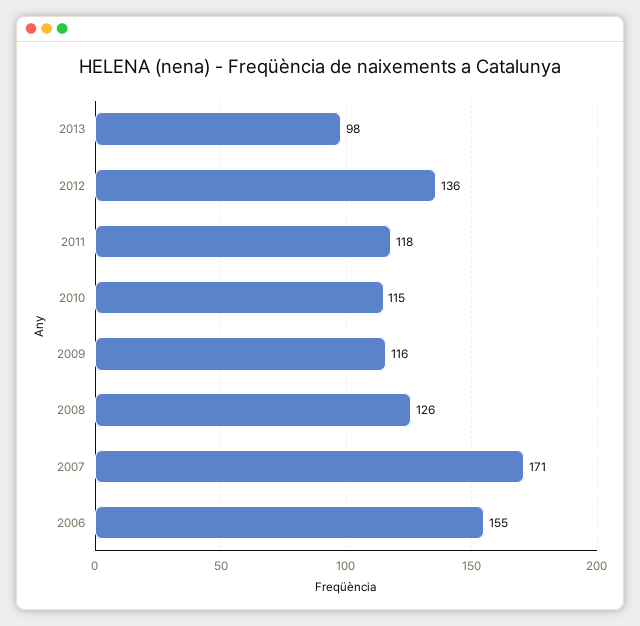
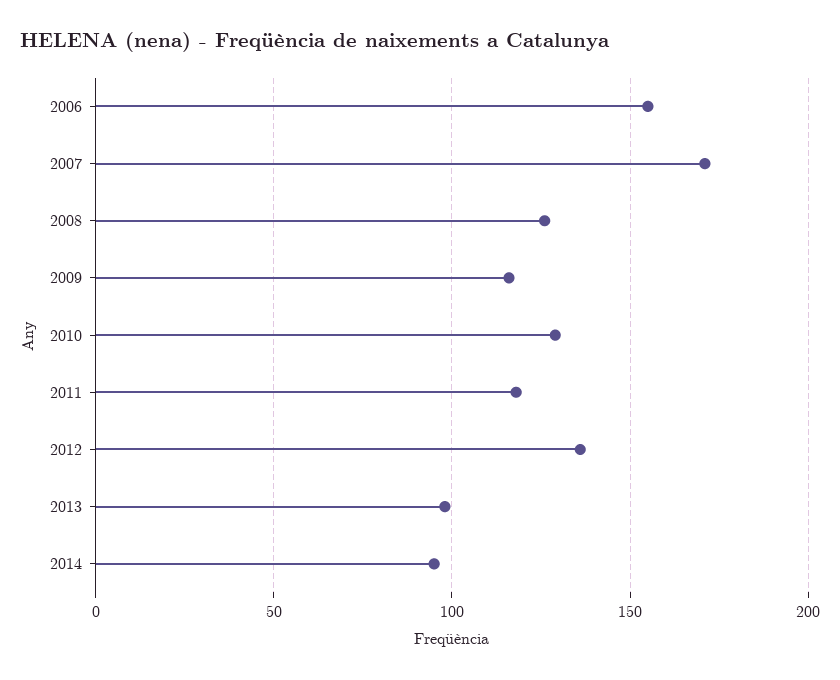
2010: 115 -> 130
2014: none -> 95

